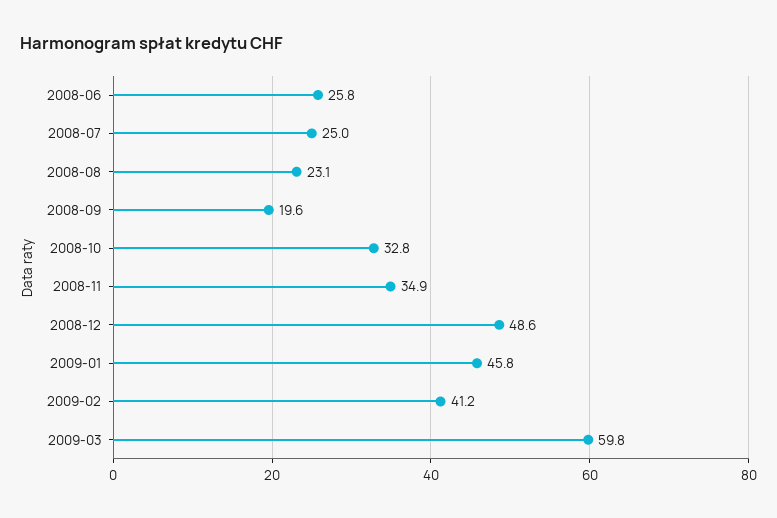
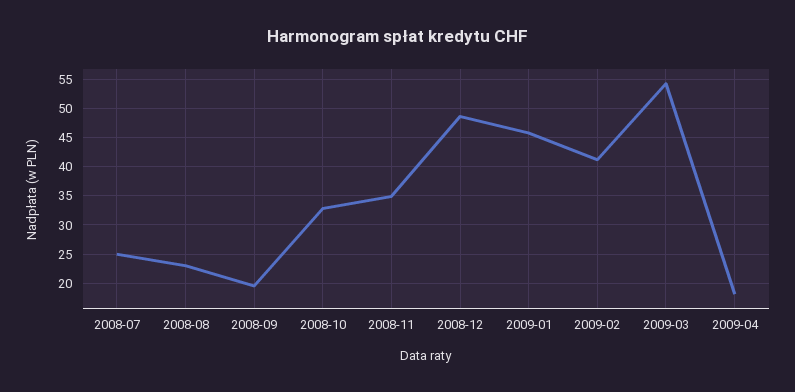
2008-06: 25.8 -> none
2009-03: 59.8 -> 55
2009-04: none -> 17.5

